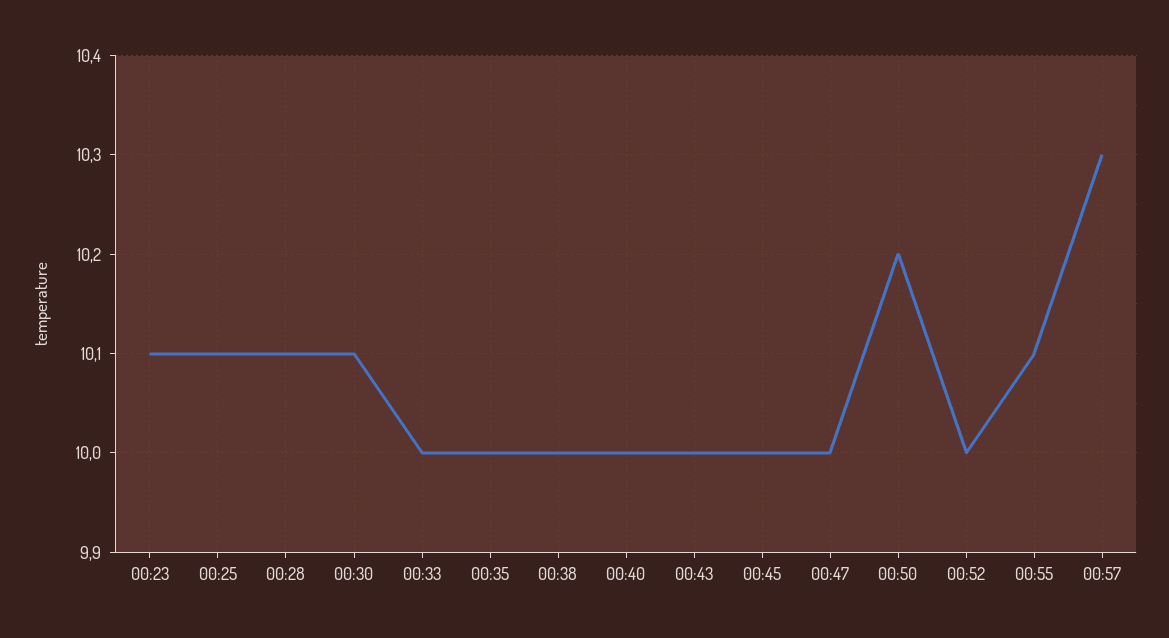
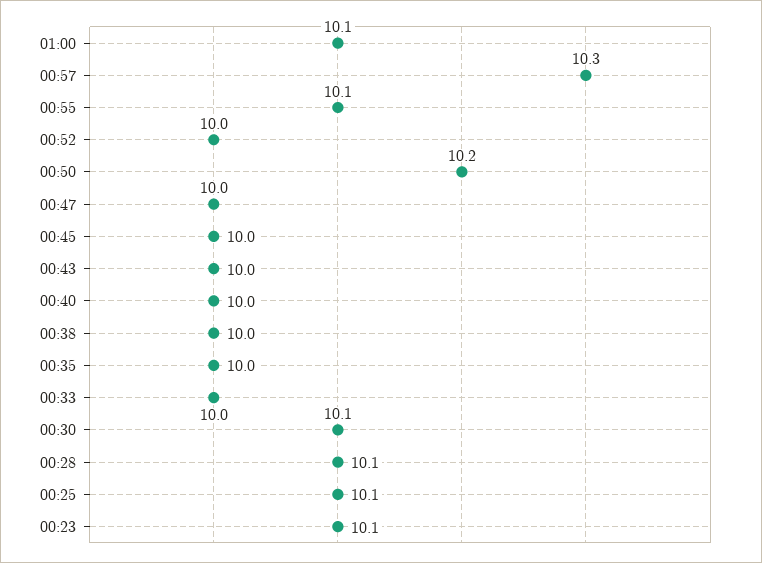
01:00: none -> 10.1

